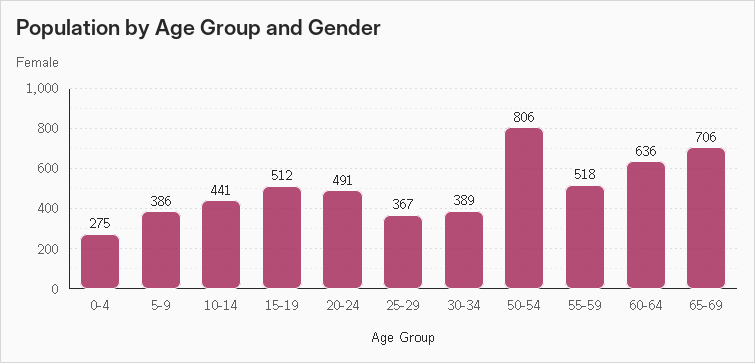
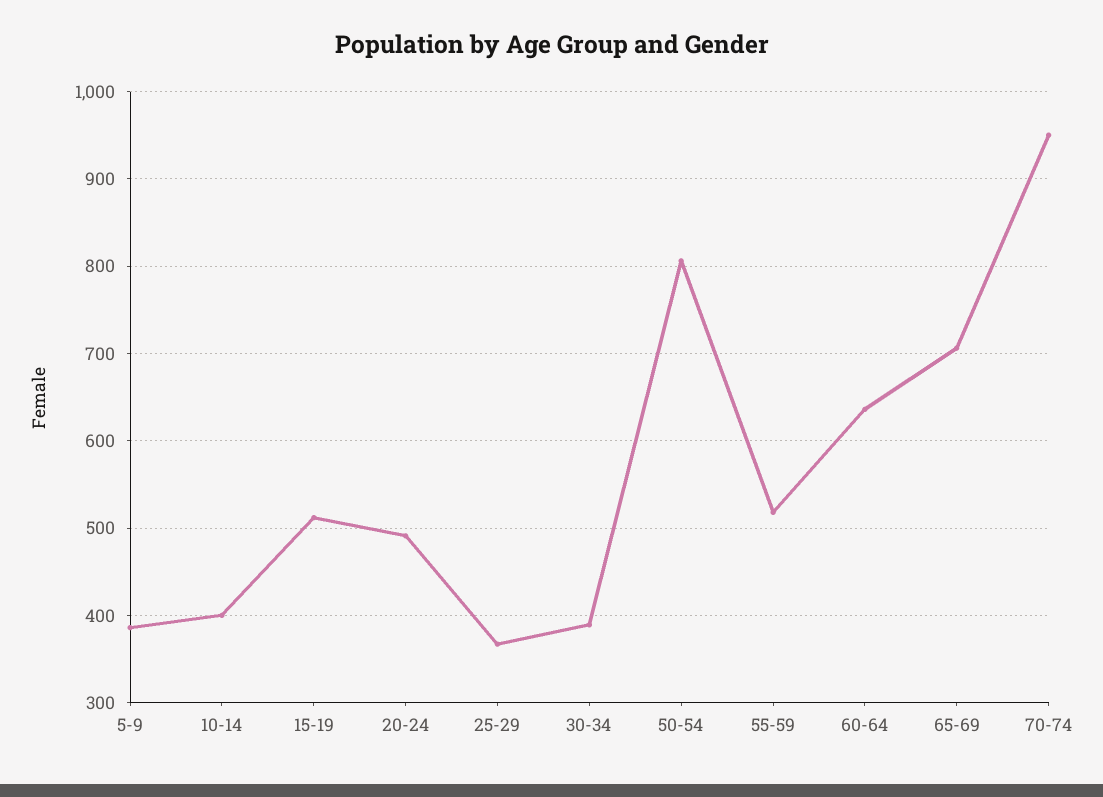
0-4: 275 -> none
10-14: 441 -> 400
70-74: none -> 950

